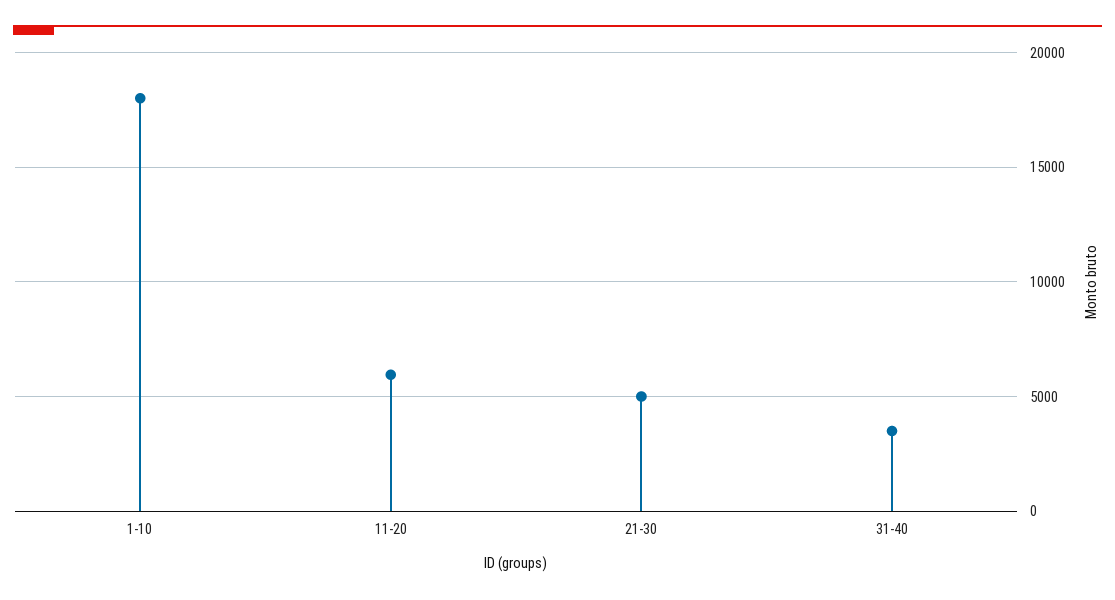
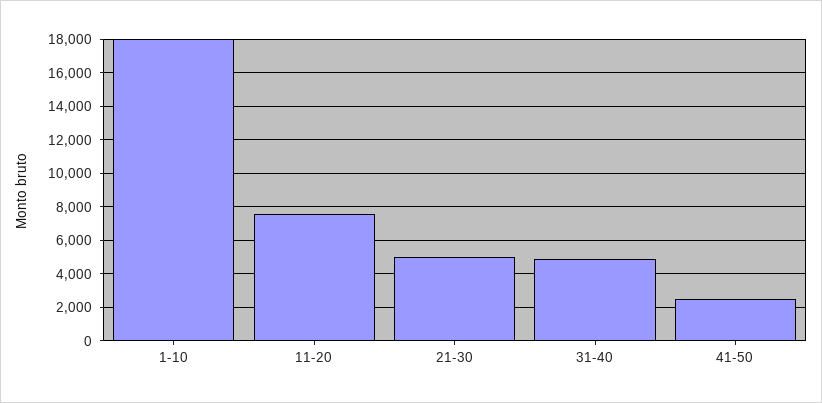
11-20: 6000 -> 7500
31-40: 3500 -> 5000
41-50: none -> 2500

